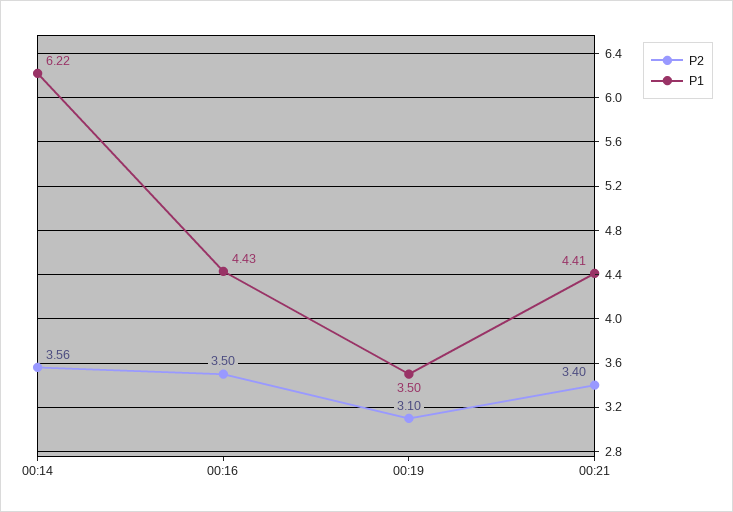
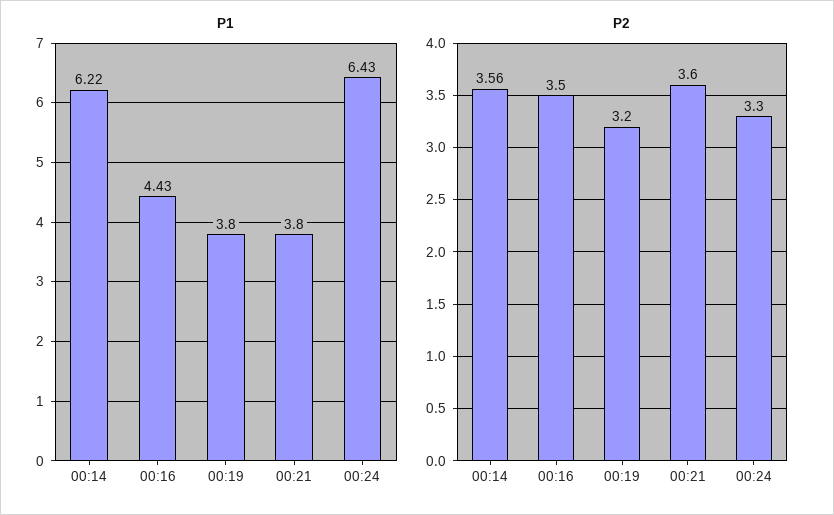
P2, 00:19: 3.1 -> 3.2
P1, 00:19: 3.5 -> 3.8
P2, 00:21: 3.4 -> 3.6
P1, 00:21: 4.41 -> 3.8
P1, 00:24: none -> 6.43
P2, 00:24: none -> 3.3

